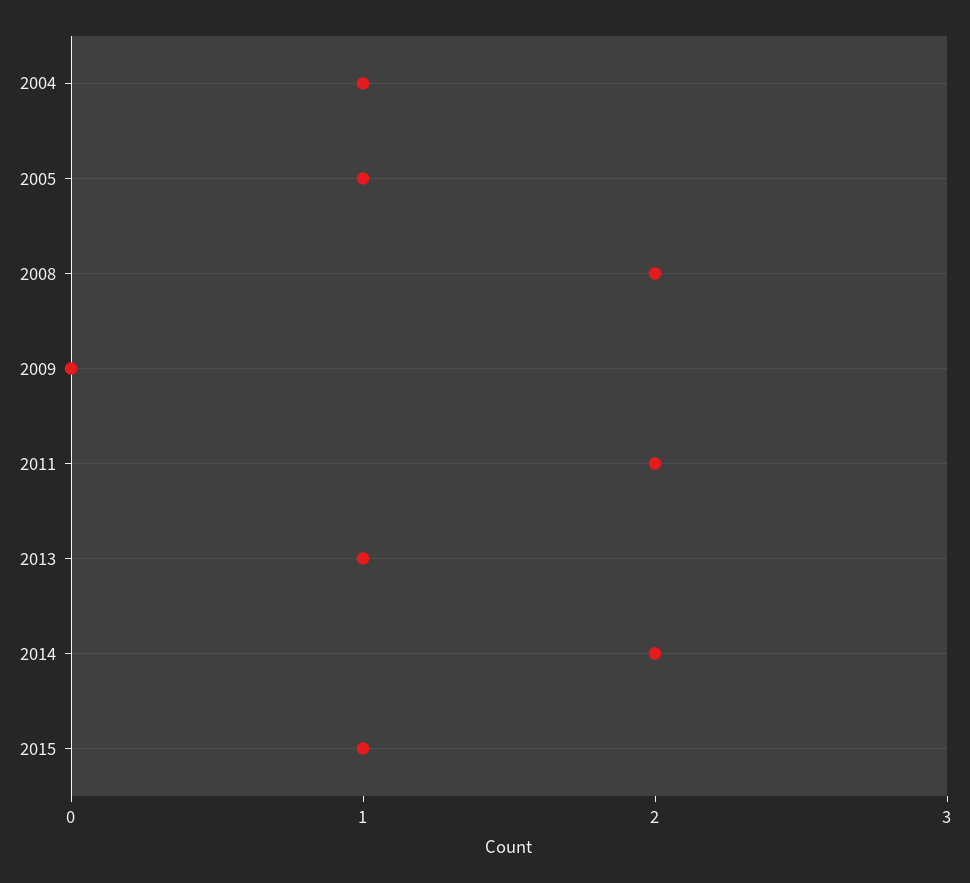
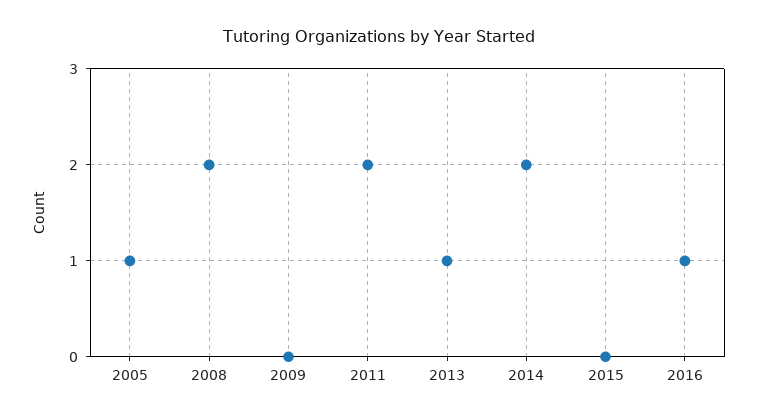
2004: 1 -> none
2015: 1 -> 0
2016: none -> 1

